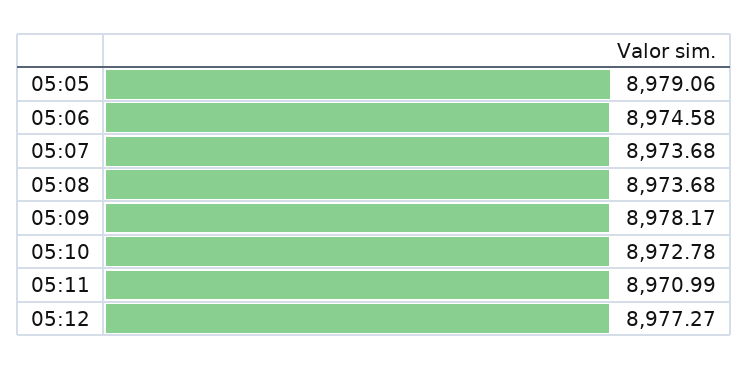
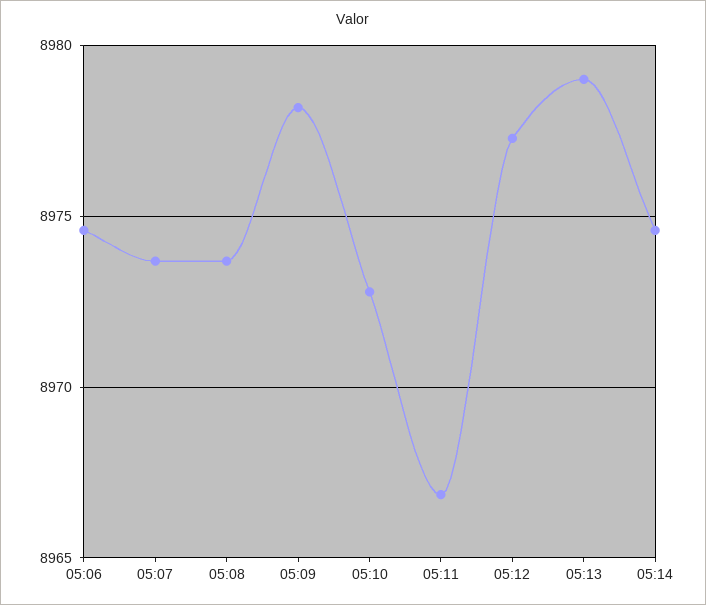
05:05: 8979.06 -> none
05:11: 8970.99 -> 8967
05:13: none -> 8979
05:14: none -> 8974.5

